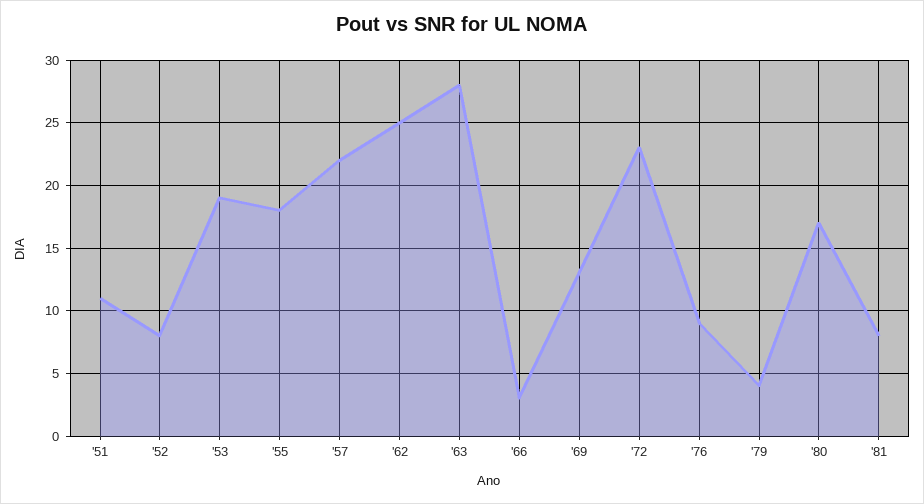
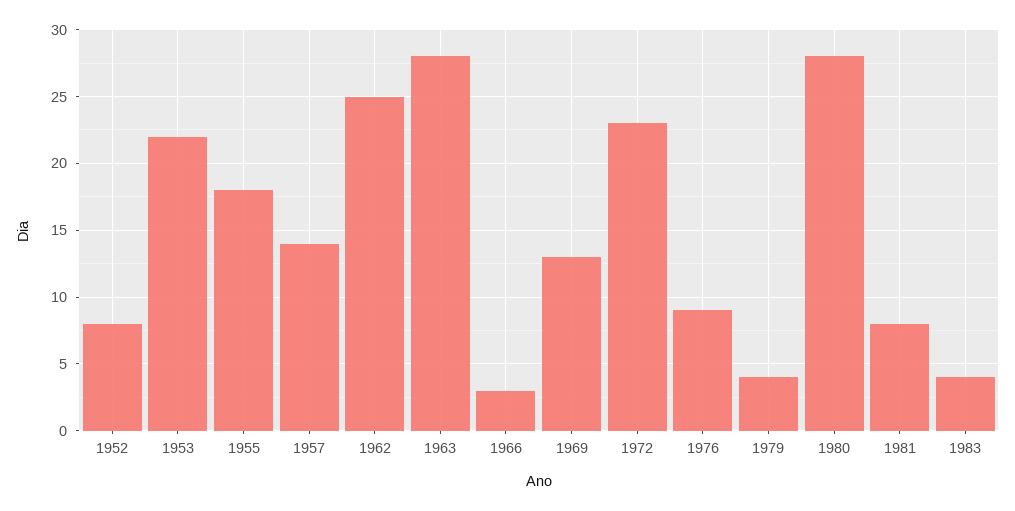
'51: 11 -> none
'53: 19 -> 22
'57: 22 -> 14
'80: 17 -> 28
1983: none -> 4

